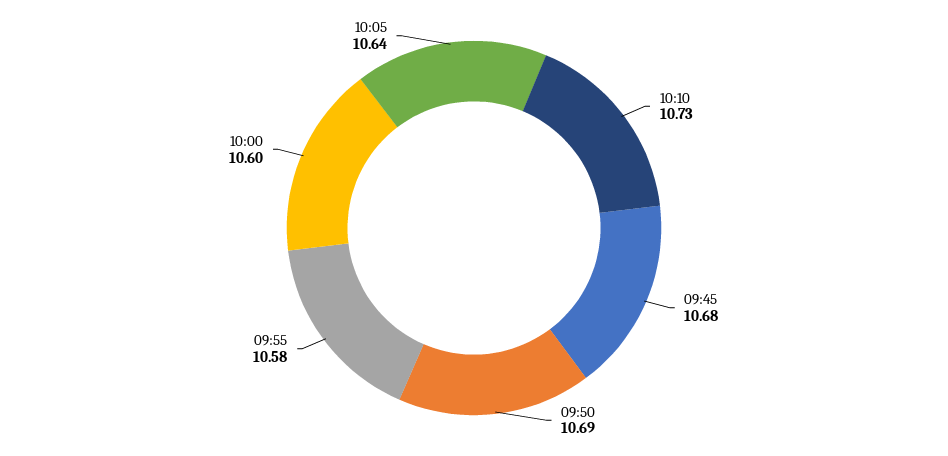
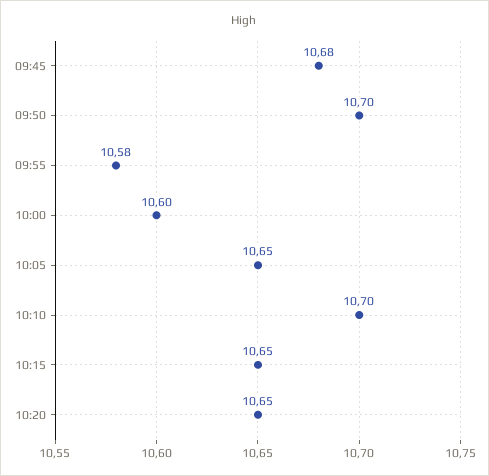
10:10: 10.73 -> 10.7
09:50: 10.69 -> 10.7
10:05: 10.64 -> 10.65
10:15: none -> 10.65
10:20: none -> 10.65

